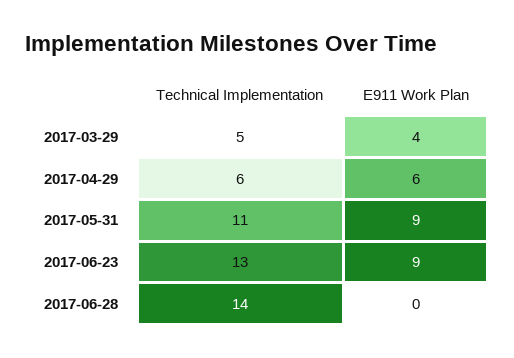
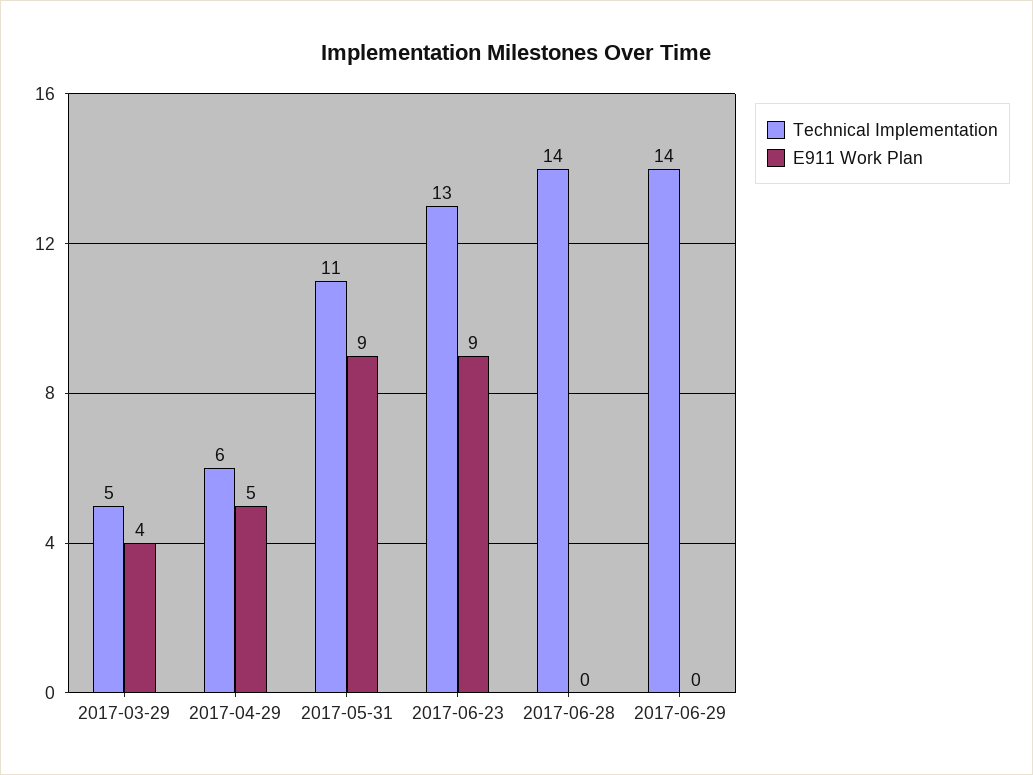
E911 Work Plan, 2017-04-29: 6 -> 5
Technical Implementation, 2017-06-29: none -> 14
E911 Work Plan, 2017-06-29: none -> 0

